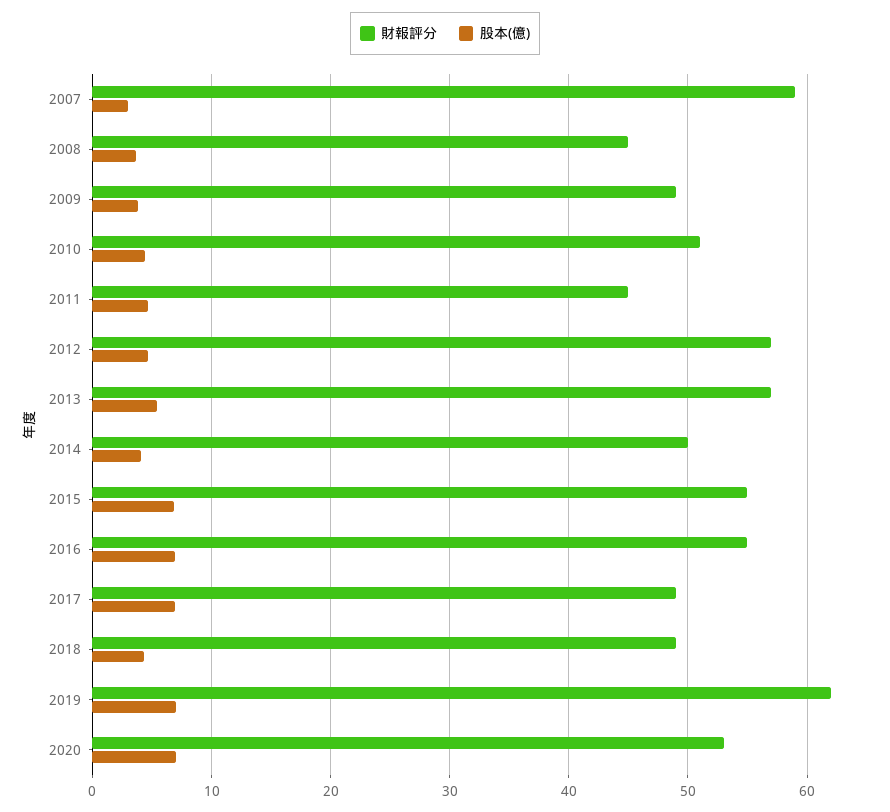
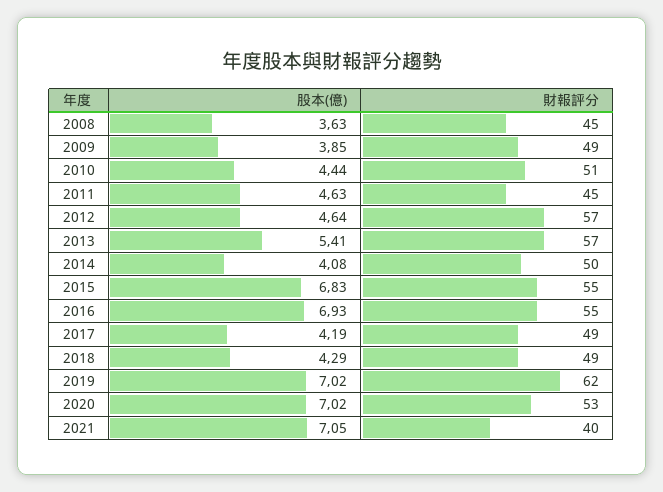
財報評分, 2007: 59 -> none
股本(億), 2007: 3 -> none
股本(億), 2017: 7 -> 4.19
股本(億), 2021: none -> 7.05
財報評分, 2021: none -> 40

